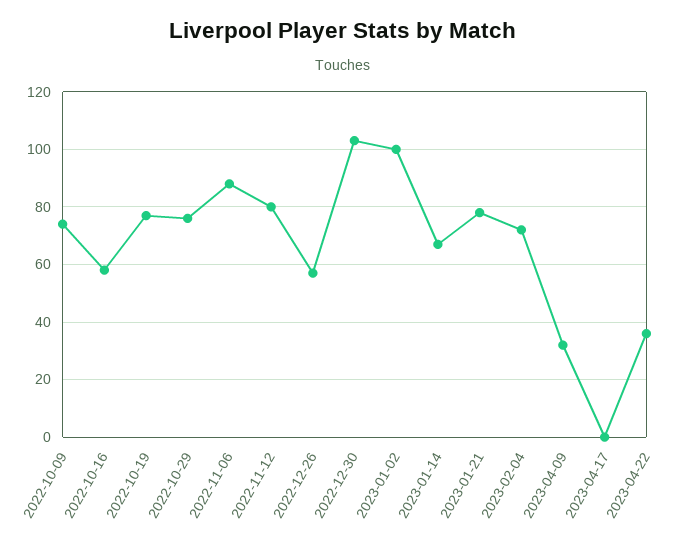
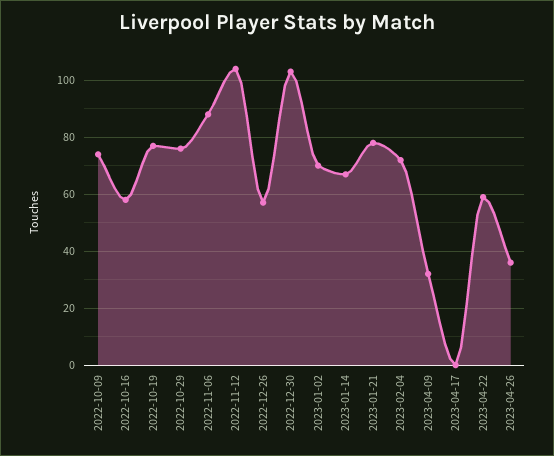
2022-11-12: 80 -> 105
2023-01-02: 100 -> 70
2023-04-22: 35 -> 60
2023-04-26: none -> 35

